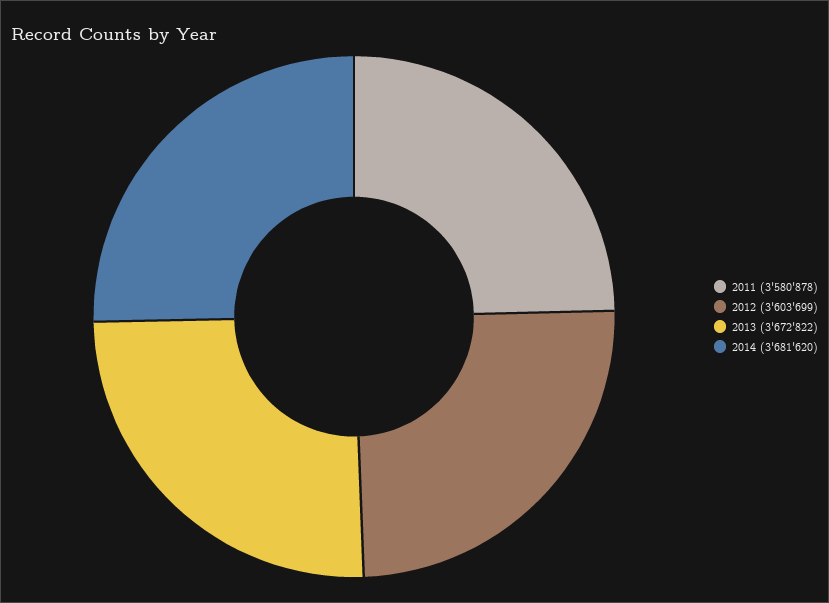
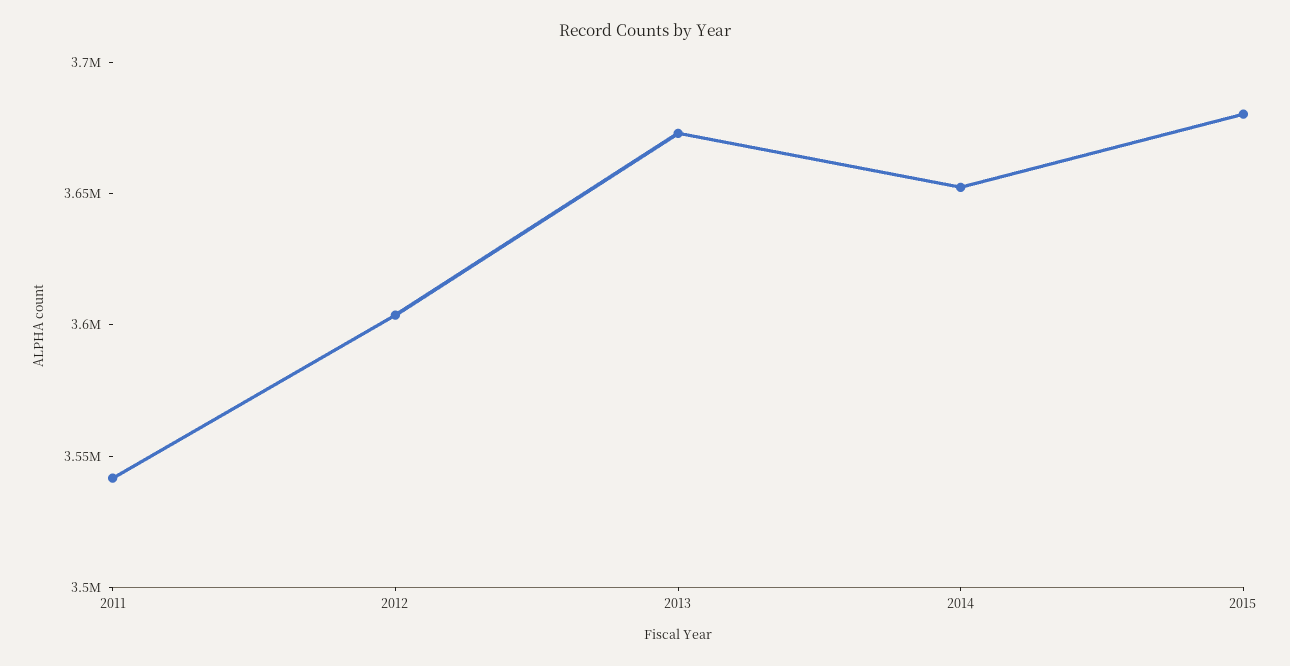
2011: 3580878 -> 3540000
2014: 3681620 -> 3650000
2015: none -> 3680000

